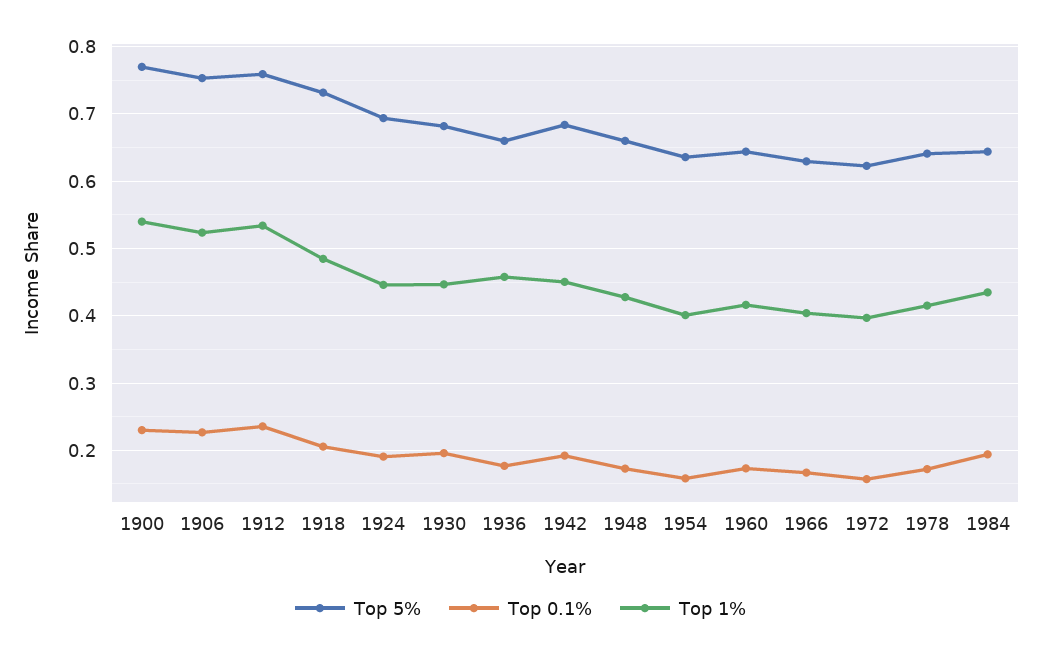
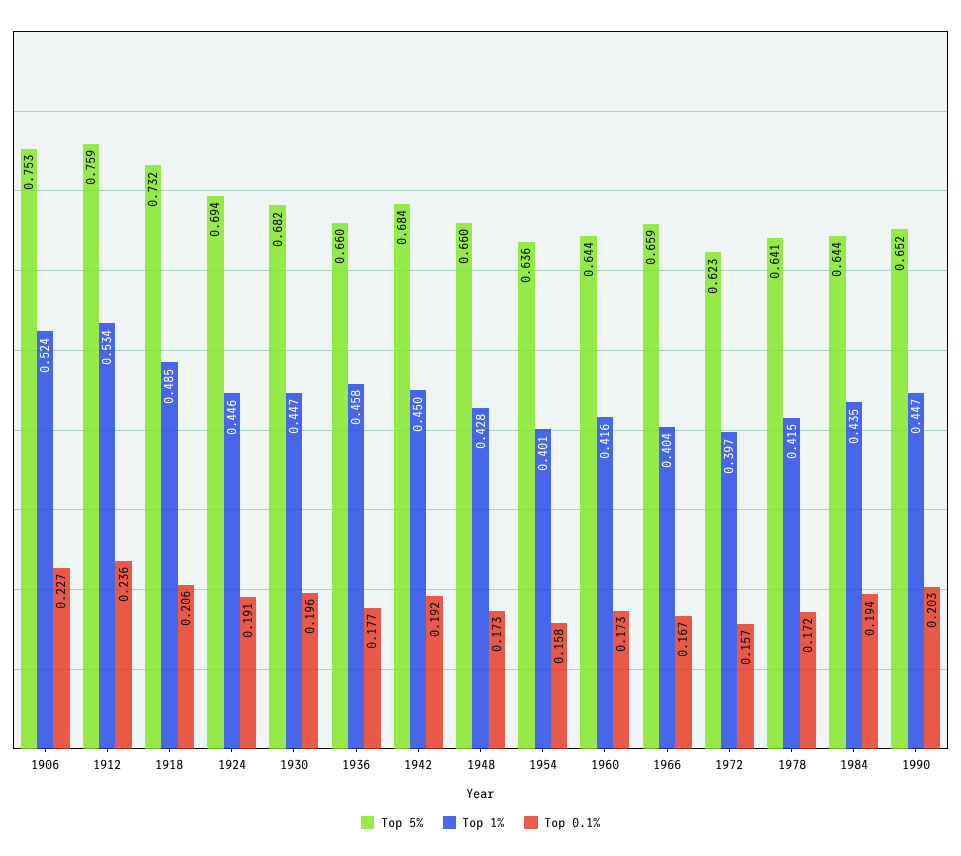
Top 5%, 1900: 0.77 -> none
Top 0.1%, 1900: 0.23 -> none
Top 1%, 1900: 0.54 -> none
Top 5%, 1966: 0.63 -> 0.659
Top 5%, 1990: none -> 0.652
Top 1%, 1990: none -> 0.447
Top 0.1%, 1990: none -> 0.203

